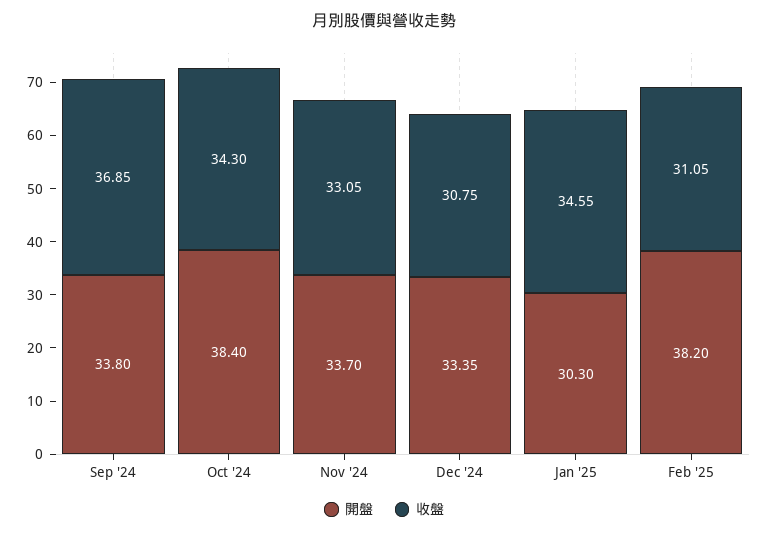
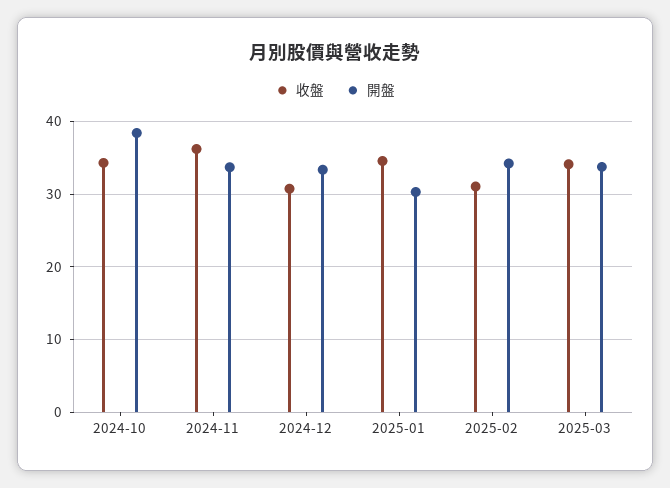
開盤, Sep '24: 33.8 -> none
收盤, Sep '24: 36.85 -> none
收盤, Nov '24: 33.05 -> 36
開盤, Feb '25: 38.2 -> 34
收盤, 2025-03: none -> 34
開盤, 2025-03: none -> 34

